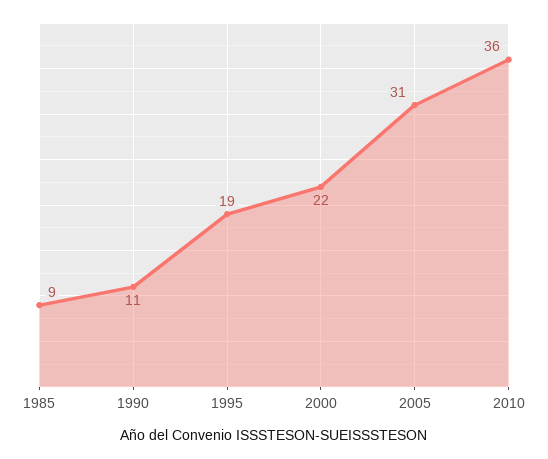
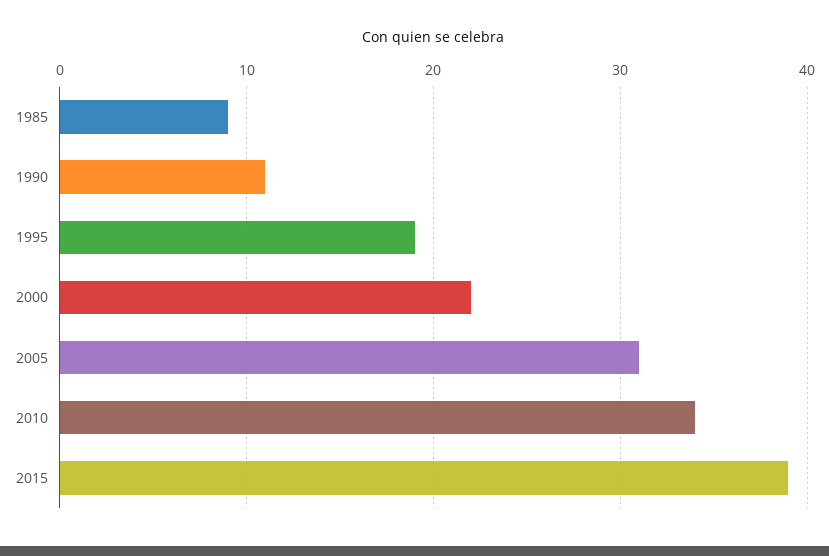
2010: 36 -> 34
2015: none -> 39

